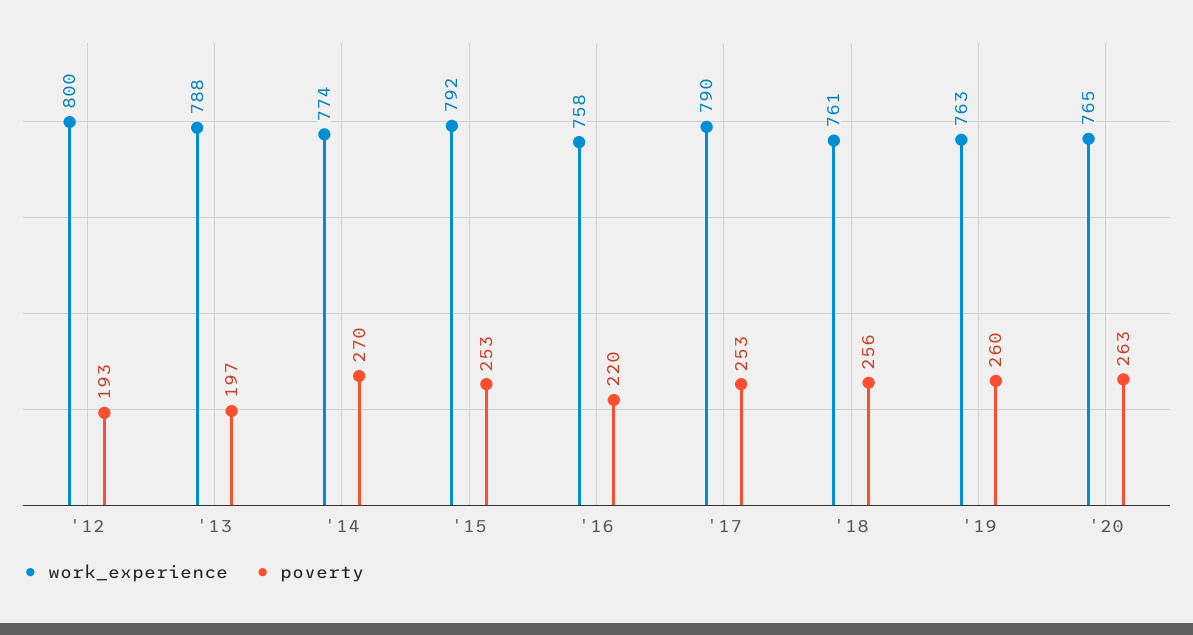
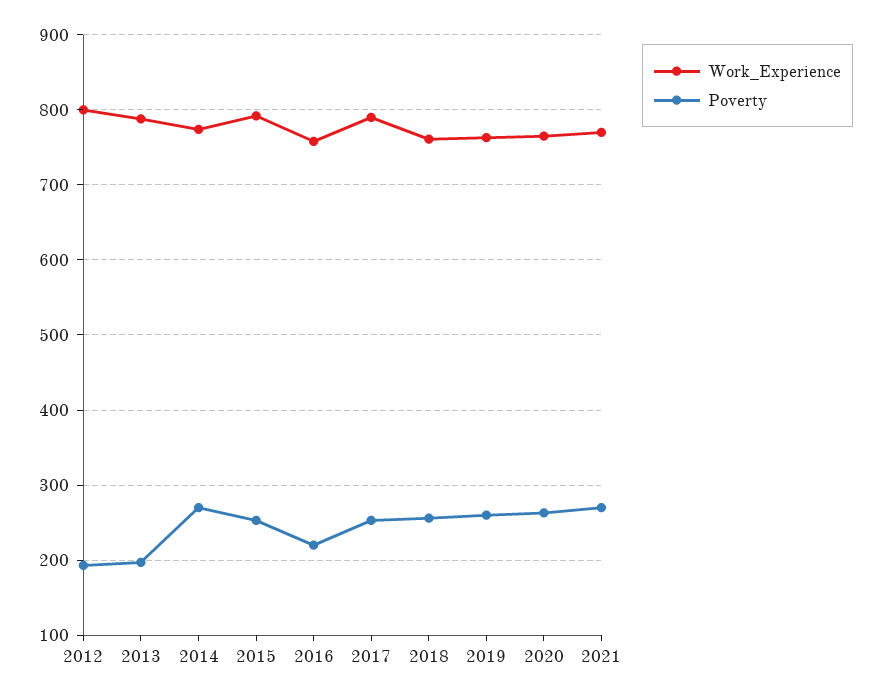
work_experience, 2021: none -> 770
poverty, 2021: none -> 270

